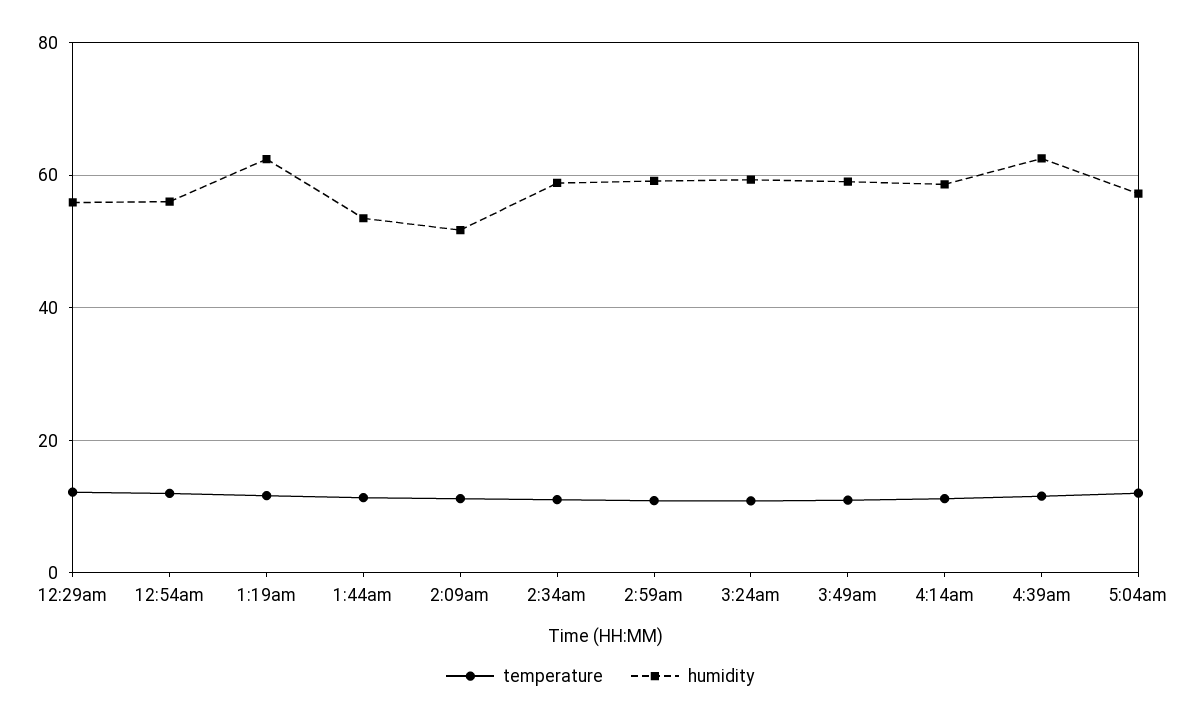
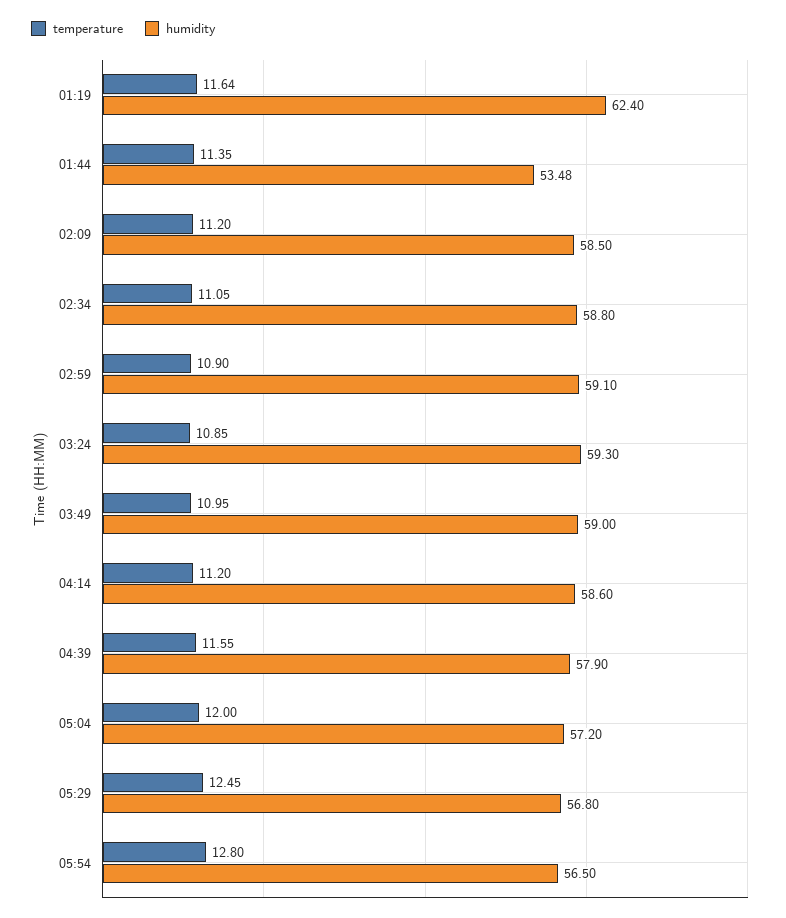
temperature, 12:29am: 12 -> none
humidity, 12:29am: 56 -> none
temperature, 12:54am: 12 -> none
humidity, 12:54am: 56 -> none
humidity, 2:09am: 52 -> 58.5
humidity, 4:39am: 62 -> 57.9
temperature, 05:29: none -> 12.45
humidity, 05:29: none -> 56.8
temperature, 05:54: none -> 12.8
humidity, 05:54: none -> 56.5

